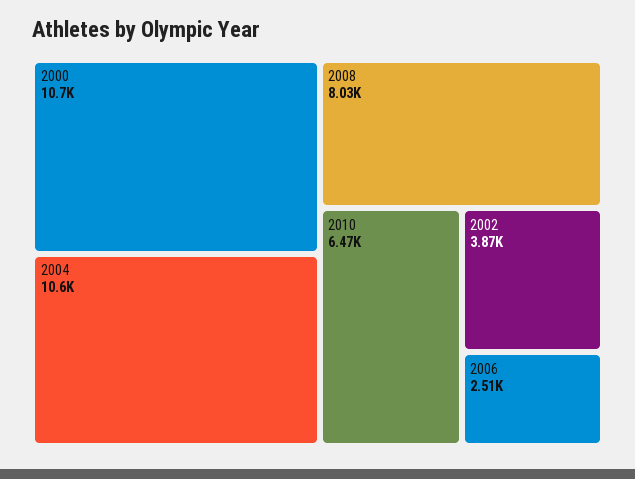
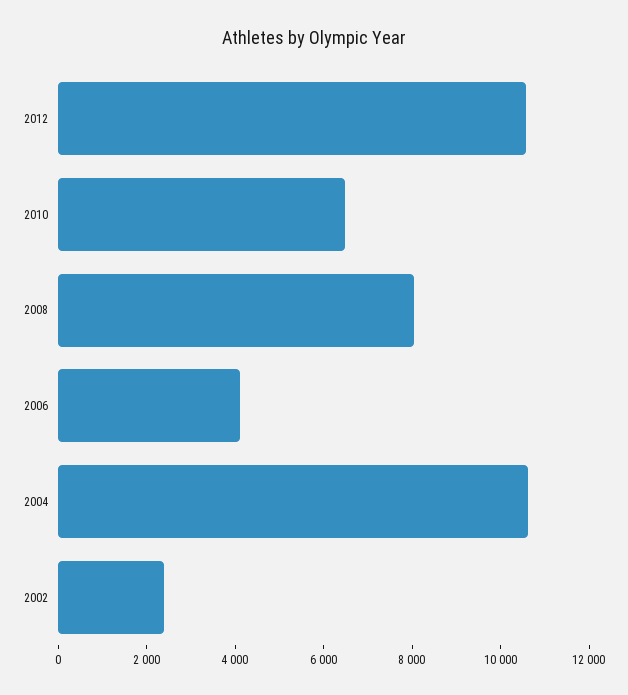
2000: 10700 -> none
2002: 3870 -> 2500
2006: 2510 -> 4000
2012: none -> 10500

